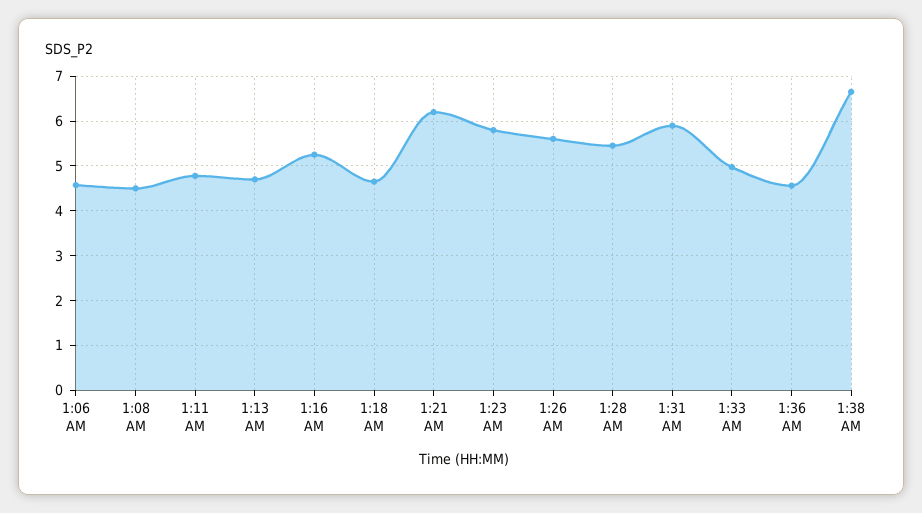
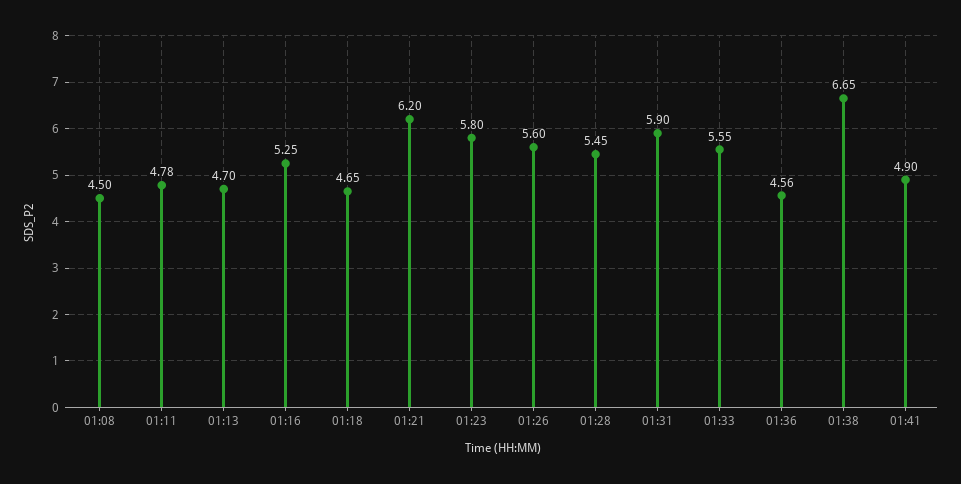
1:06 AM: 4.6 -> none
1:33 AM: 5 -> 5.55
01:41: none -> 4.9

